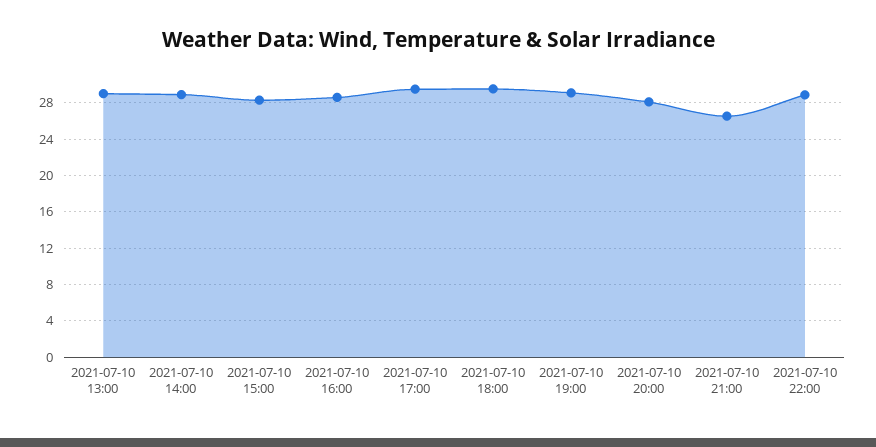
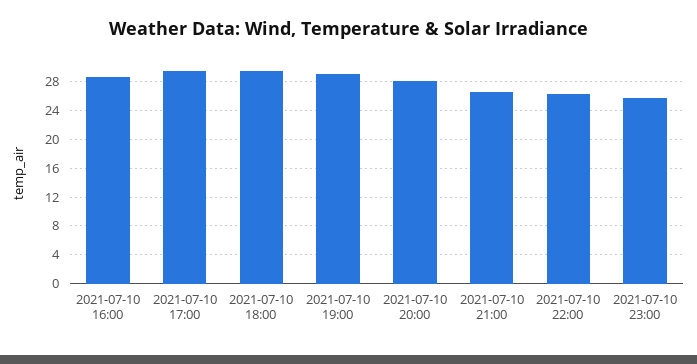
2021-07-10 13:00: 29 -> none
2021-07-10 14:00: 29 -> none
2021-07-10 15:00: 28 -> none
2021-07-10 22:00: 29 -> 26
2021-07-10 23:00: none -> 26

